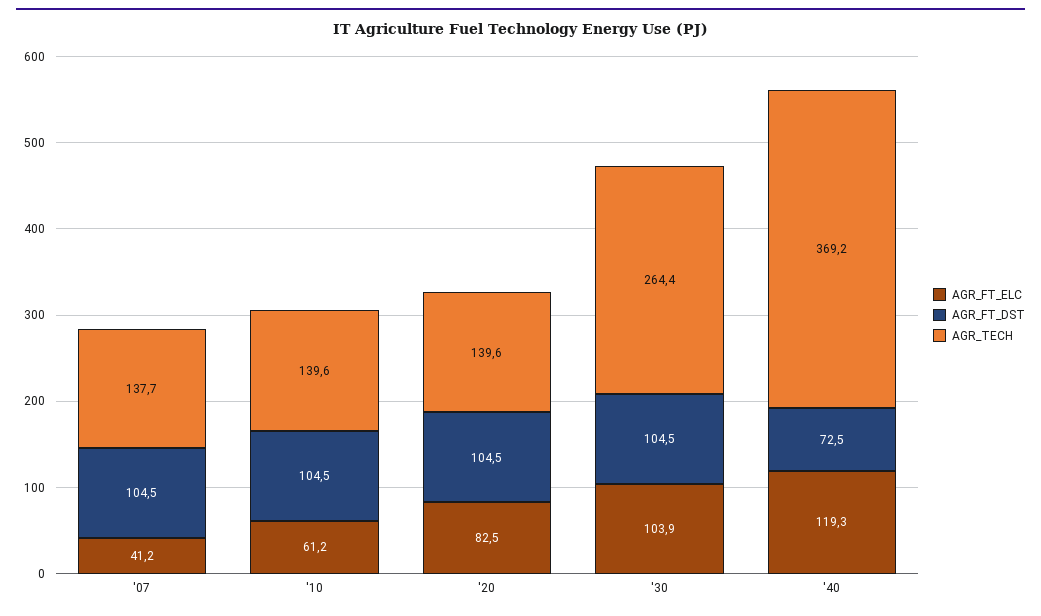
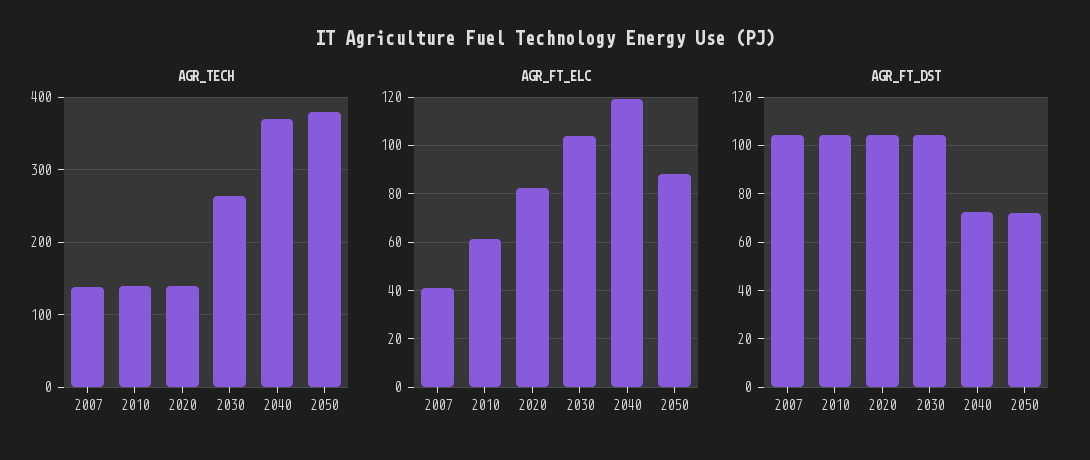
AGR_TECH, 2050: none -> 380
AGR_FT_ELC, 2050: none -> 87.5
AGR_FT_DST, 2050: none -> 72.5

